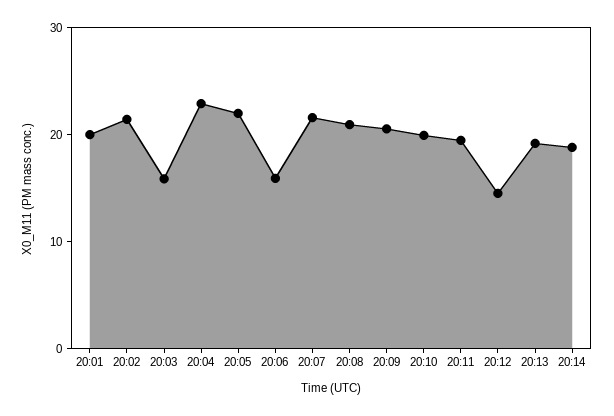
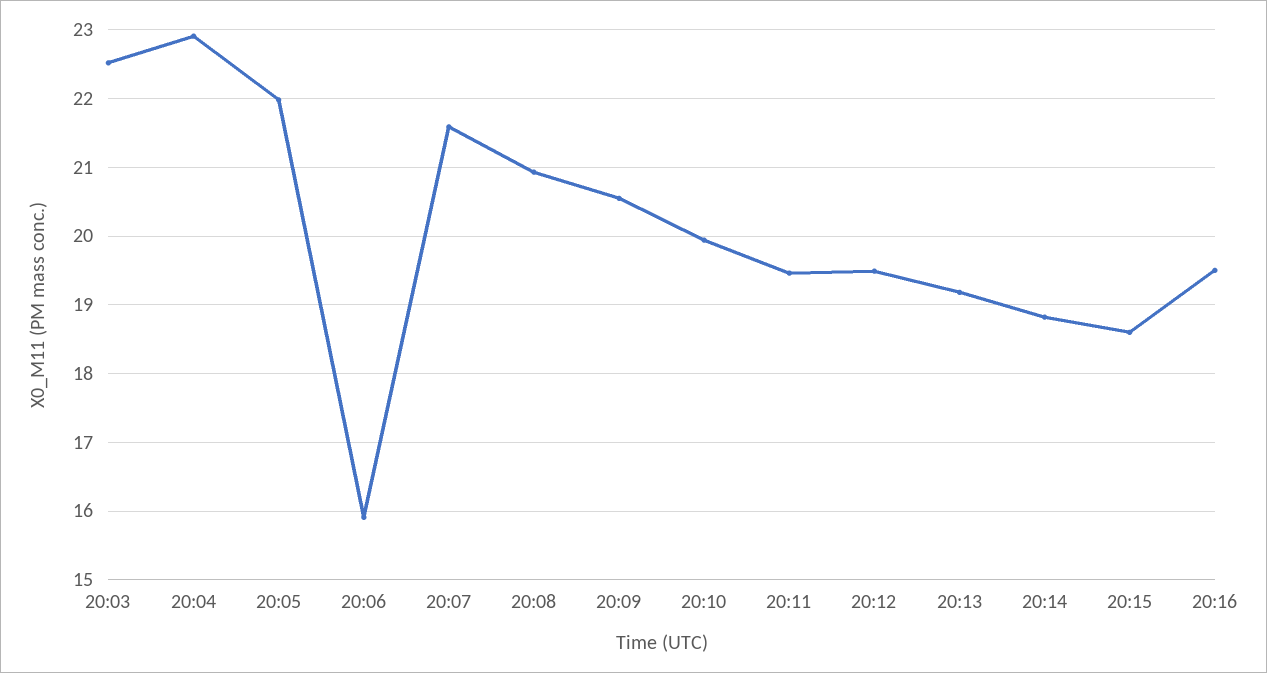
20:01: 20 -> none
20:02: 22 -> none
20:03: 16 -> 22.5
20:12: 14 -> 19.5
20:15: none -> 18.6
20:16: none -> 19.5

